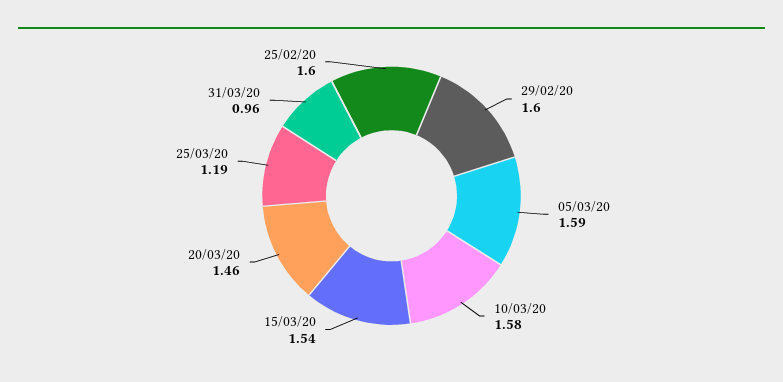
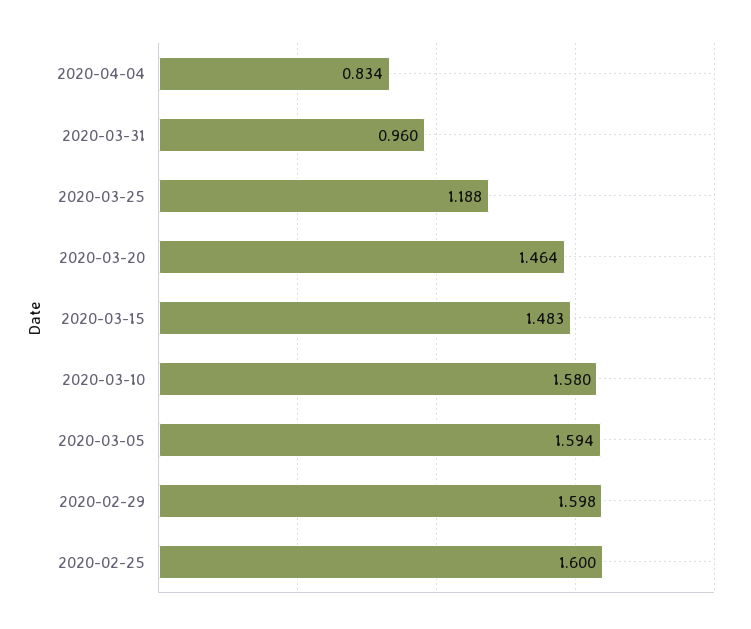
15/03/20: 1.54 -> 1.483
2020-04-04: none -> 0.834

